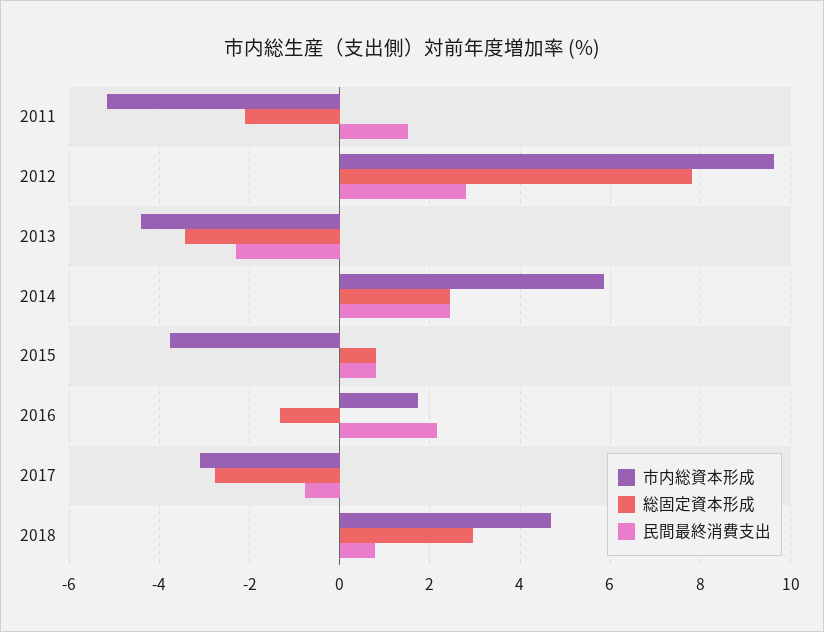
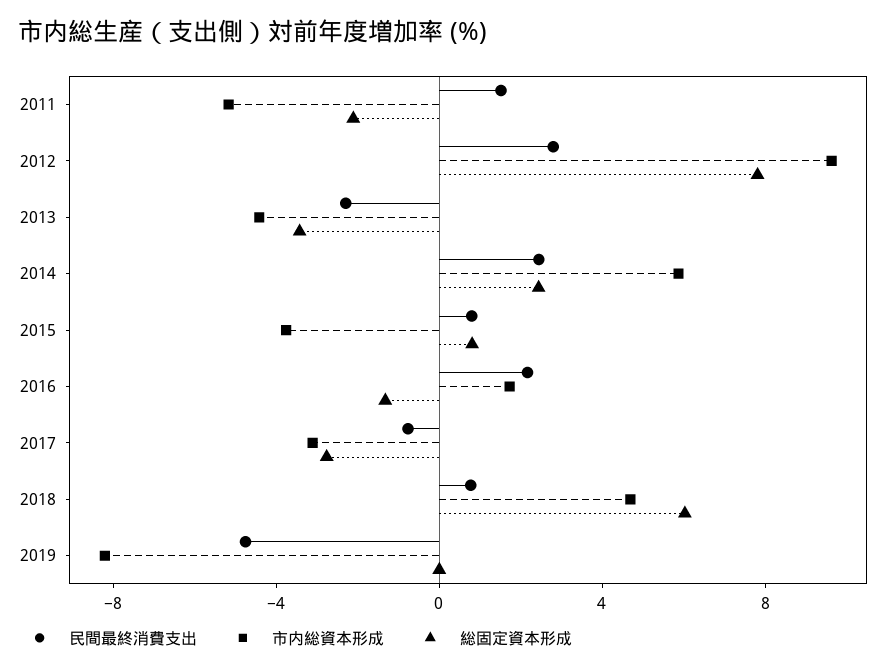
総固定資本形成, 2018: 3 -> 6
民間最終消費支出, 2019: none -> -5
市内総資本形成, 2019: none -> -8
総固定資本形成, 2019: none -> 0

